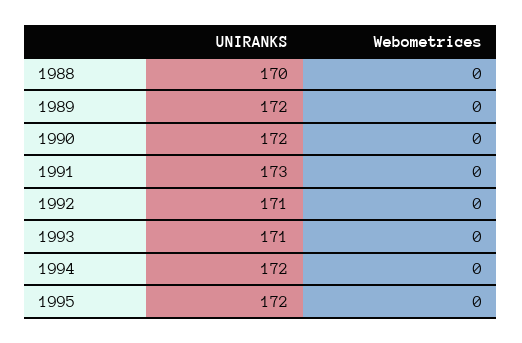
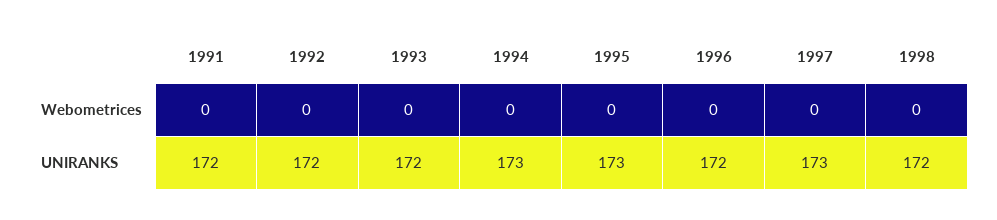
UNIRANKS, 1988: 170 -> none
Webometrices, 1988: 0 -> none
UNIRANKS, 1989: 172 -> none
Webometrices, 1989: 0 -> none
UNIRANKS, 1990: 172 -> none
Webometrices, 1990: 0 -> none
UNIRANKS, 1991: 173 -> 172
UNIRANKS, 1992: 171 -> 172
UNIRANKS, 1993: 171 -> 172
UNIRANKS, 1994: 172 -> 173
UNIRANKS, 1995: 172 -> 173
Webometrices, 1996: none -> 0
Webometrices, 1997: none -> 0
Webometrices, 1998: none -> 0
UNIRANKS, 1996: none -> 172
UNIRANKS, 1997: none -> 173
UNIRANKS, 1998: none -> 172

